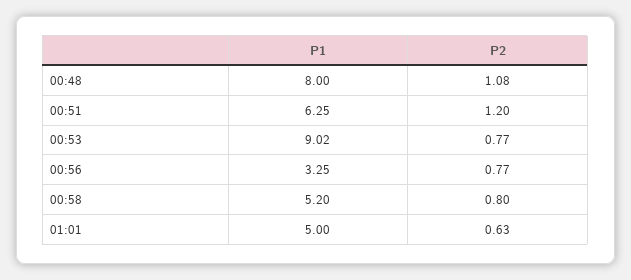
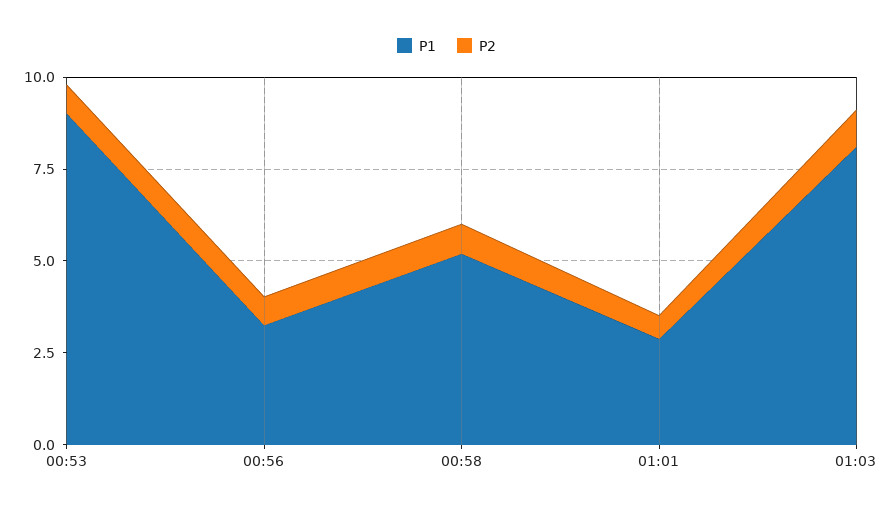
P1, 00:48: 8 -> none
P2, 00:48: 1.08 -> none
P1, 00:51: 6.25 -> none
P2, 00:51: 1.2 -> none
P1, 01:01: 5 -> 3
P1, 01:03: none -> 8
P2, 01:03: none -> 1

